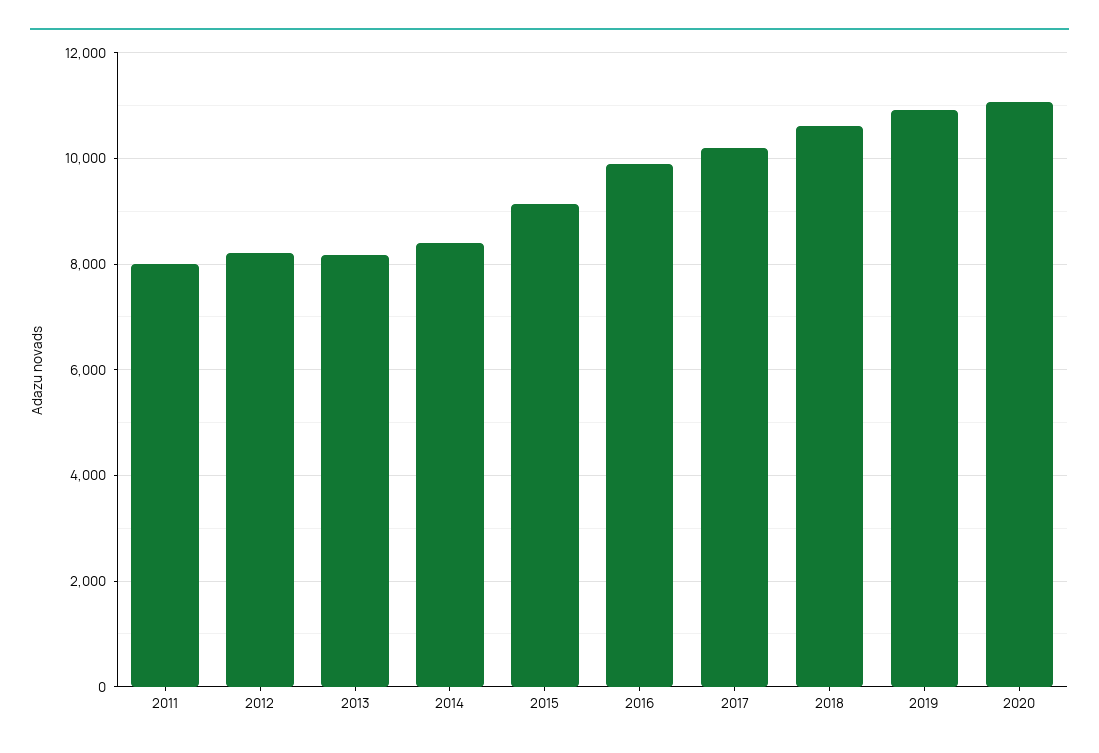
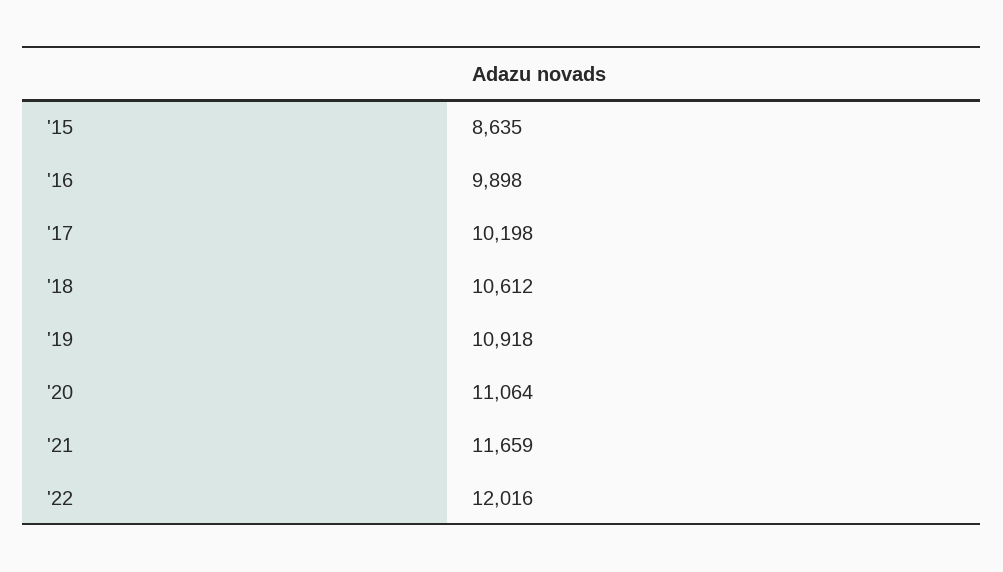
2011: 8000 -> none
2012: 8200 -> none
2013: 8200 -> none
2014: 8400 -> none
2015: 9200 -> 8635
'21: none -> 11659
'22: none -> 12016

